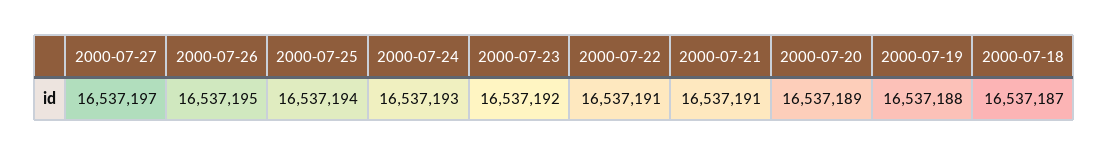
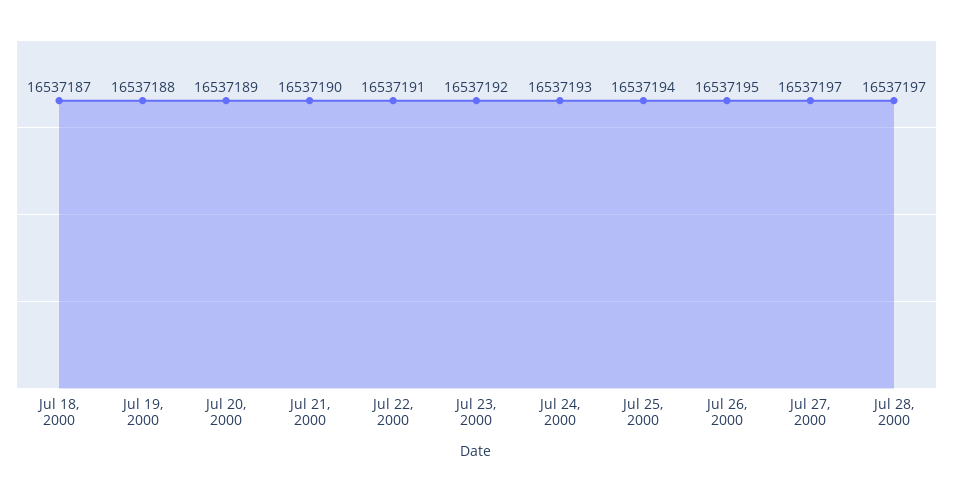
2000-07-21: 16537191 -> 16537190
Jul 28, 2000: none -> 16537197

